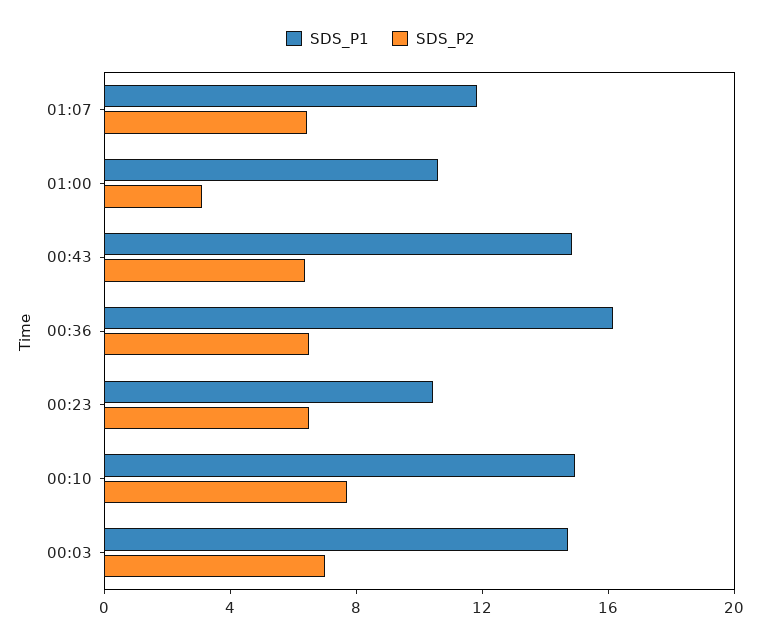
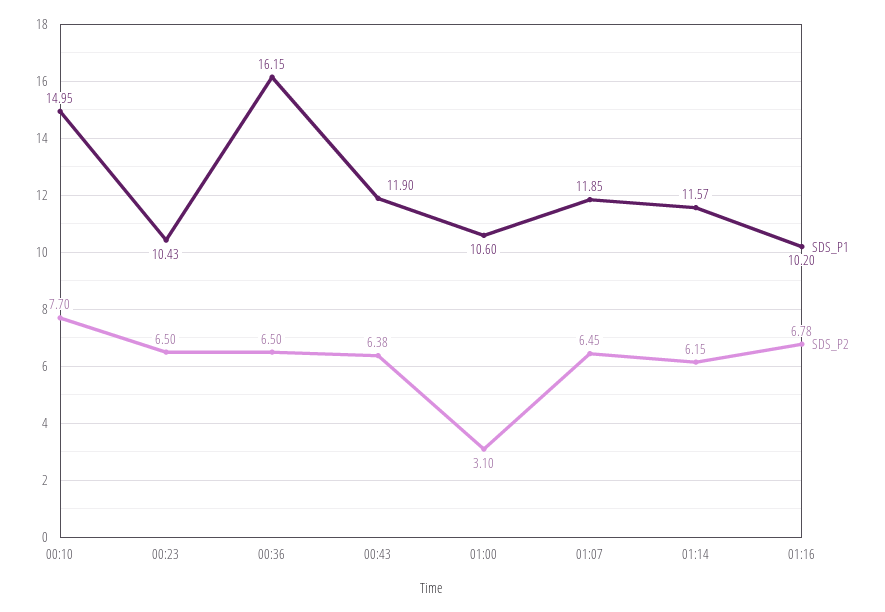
SDS_P1, 00:43: 15 -> 11.9
SDS_P1, 00:03: 15 -> none
SDS_P2, 00:03: 7 -> none
SDS_P1, 01:14: none -> 11.57
SDS_P2, 01:14: none -> 6.15
SDS_P1, 01:16: none -> 10.2
SDS_P2, 01:16: none -> 6.78

